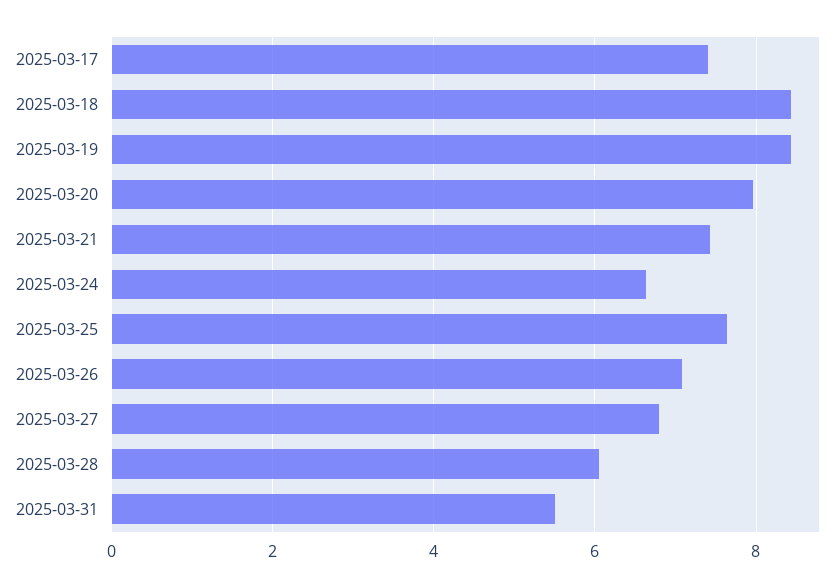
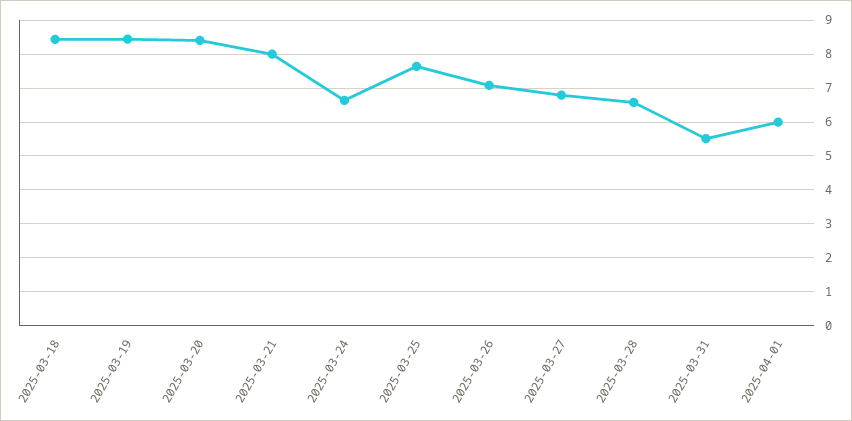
2025-03-17: 7.4 -> none
2025-03-20: 8 -> 8.4
2025-03-21: 7.4 -> 8
2025-03-28: 6 -> 6.6
2025-04-01: none -> 6

